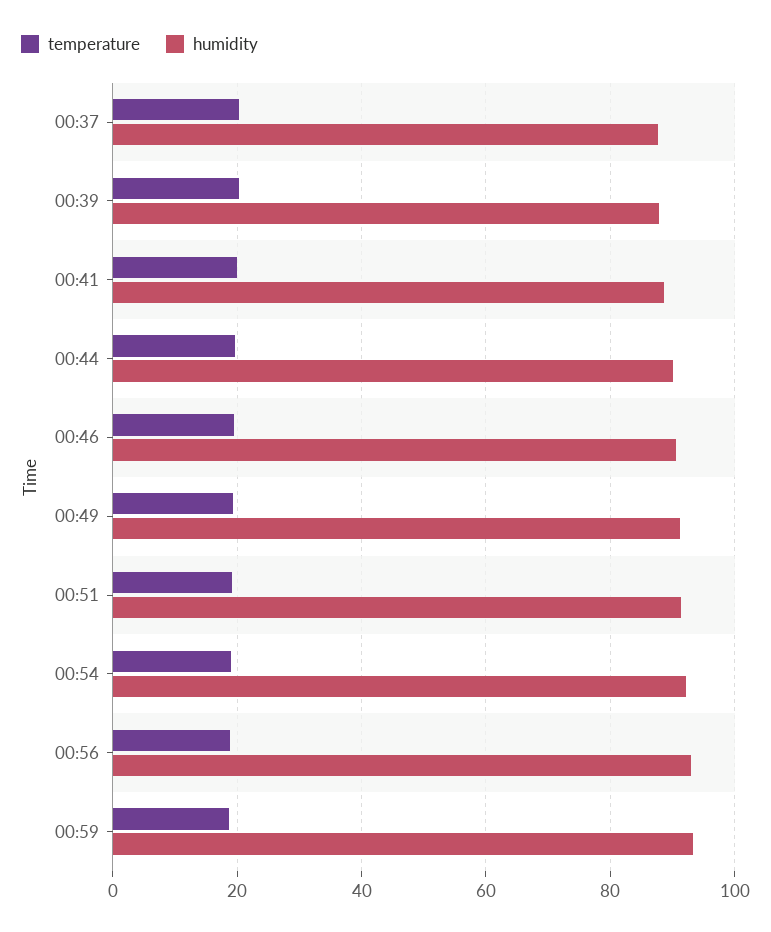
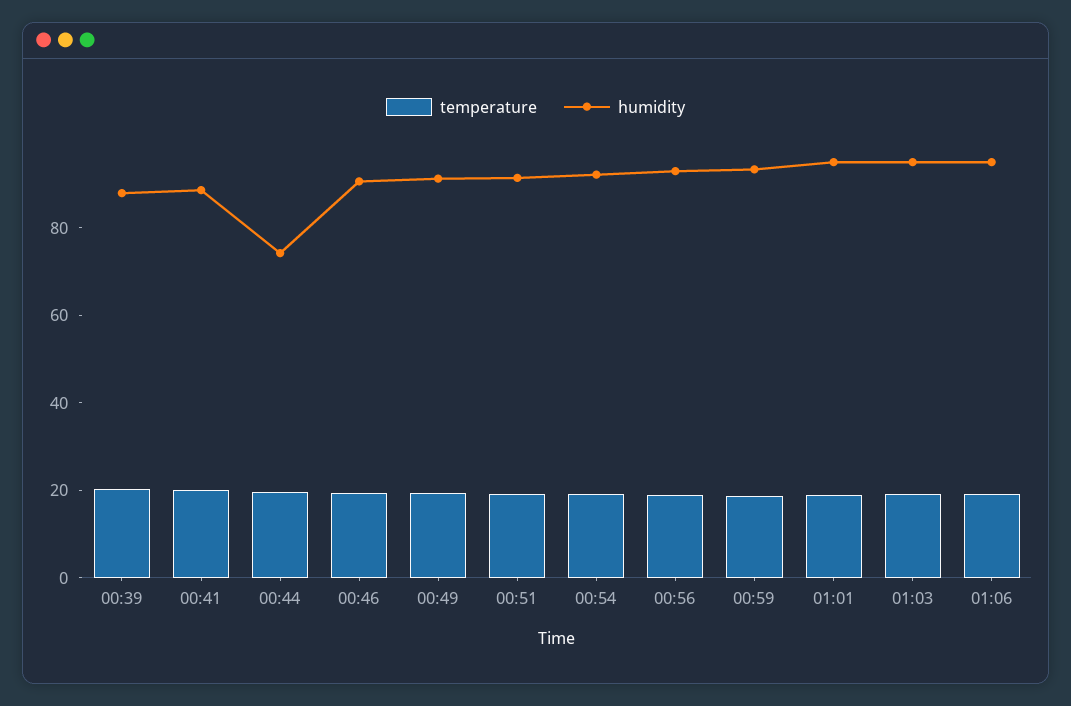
temperature, 00:37: 20 -> none
humidity, 00:37: 88 -> none
humidity, 00:44: 90 -> 75
temperature, 01:01: none -> 20
humidity, 01:01: none -> 95
temperature, 01:03: none -> 20
humidity, 01:03: none -> 95
temperature, 01:06: none -> 20
humidity, 01:06: none -> 95

